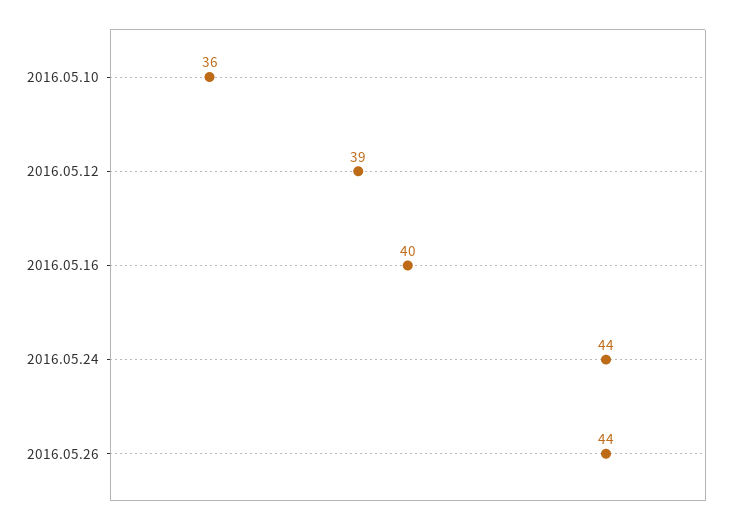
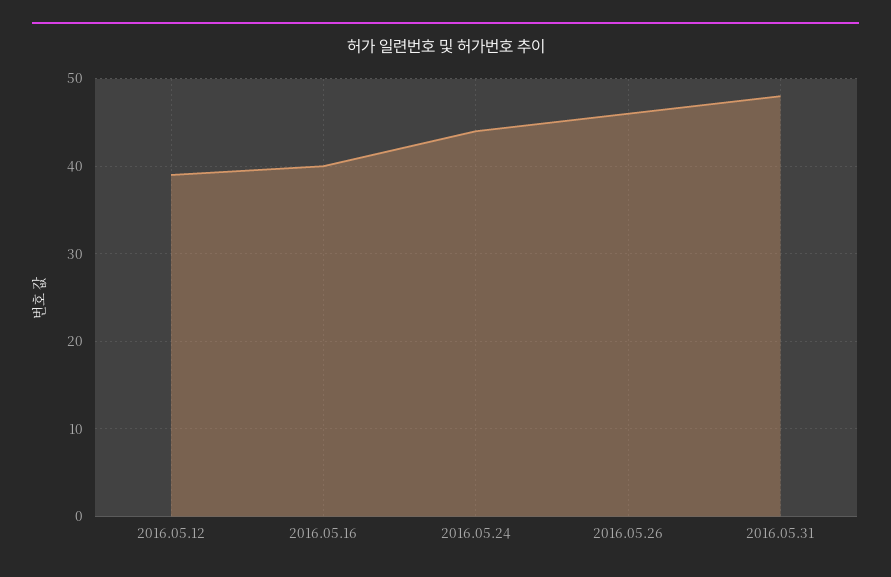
2016.05.10: 36 -> none
2016.05.26: 44 -> 46
2016.05.31: none -> 48

